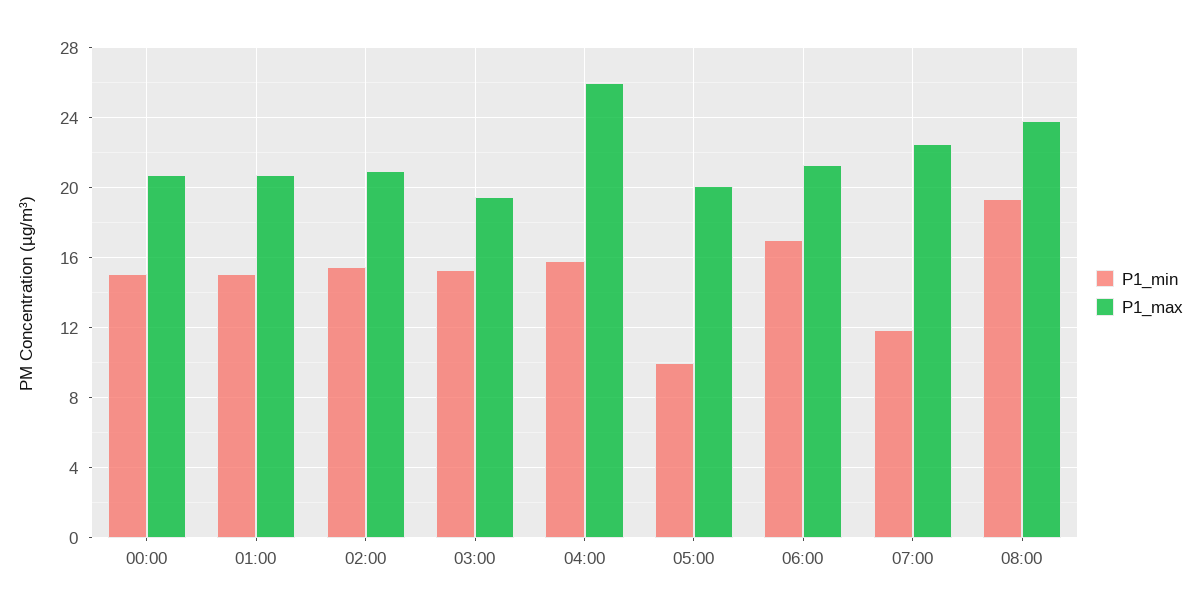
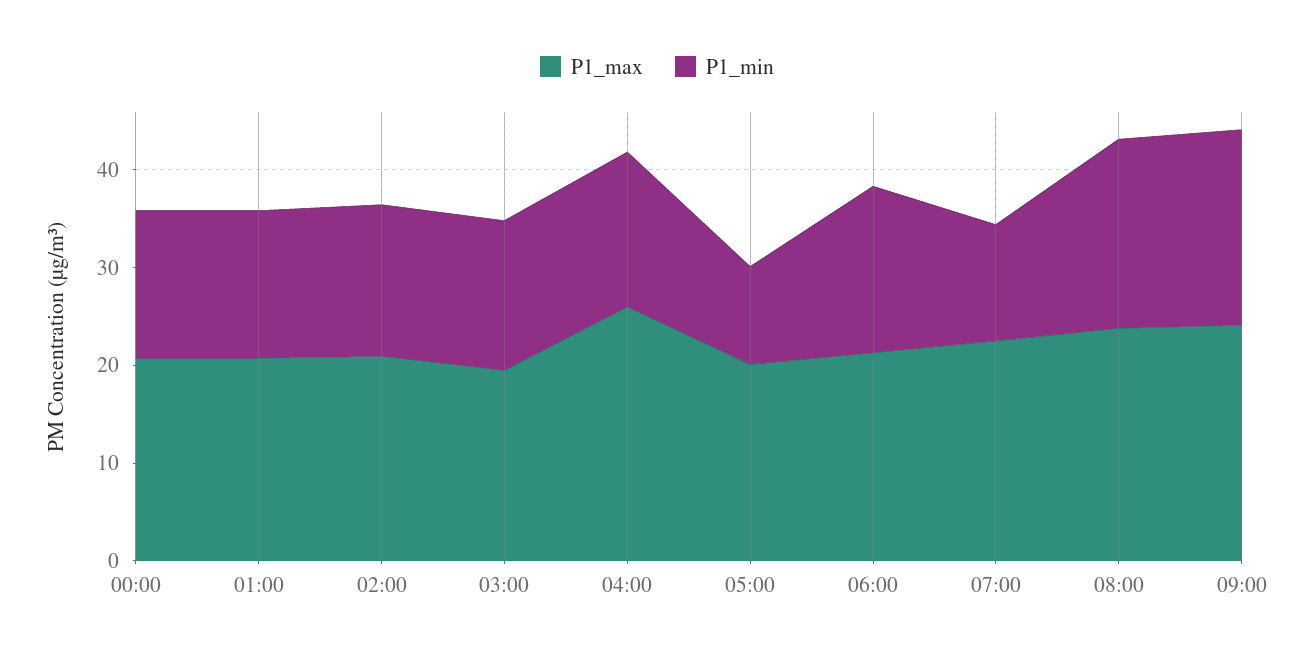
P1_max, 09:00: none -> 24
P1_min, 09:00: none -> 20

